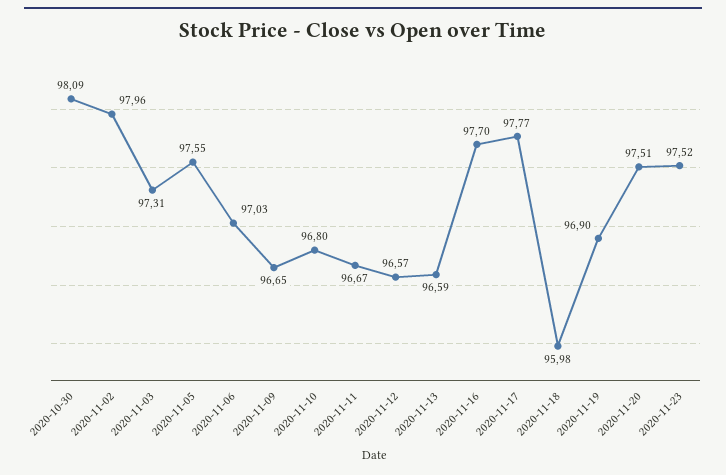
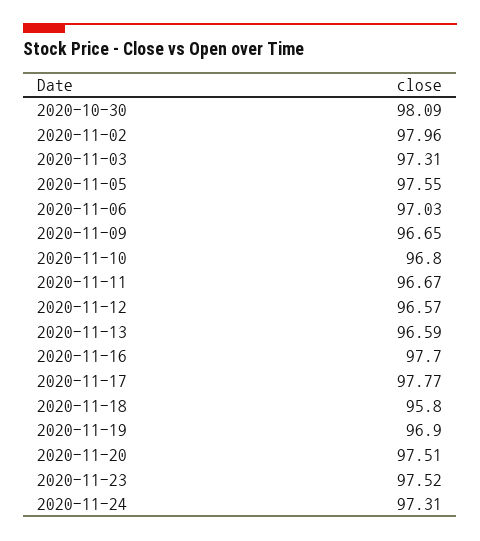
2020-11-18: 95.98 -> 95.8
2020-11-24: none -> 97.31

